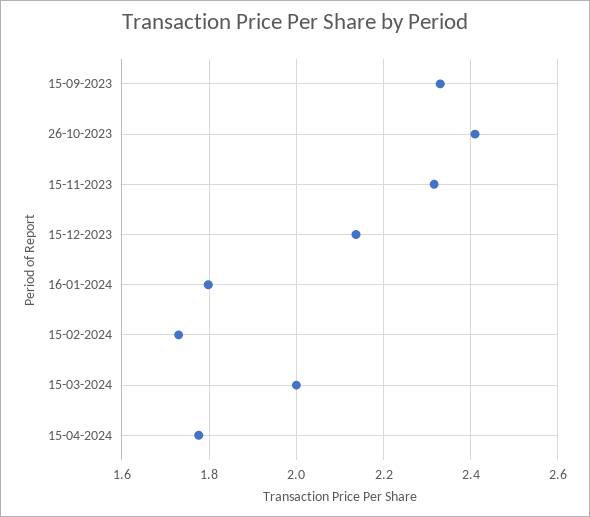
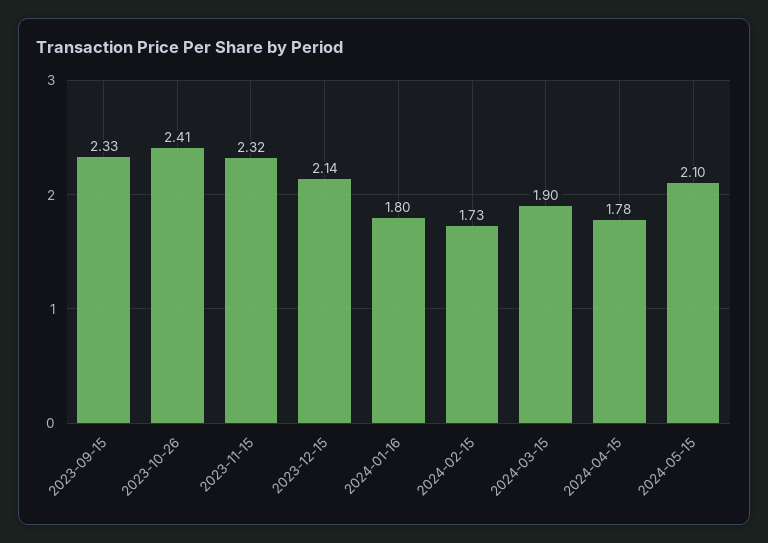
15-03-2024: 2 -> 1.9
2024-05-15: none -> 2.1

